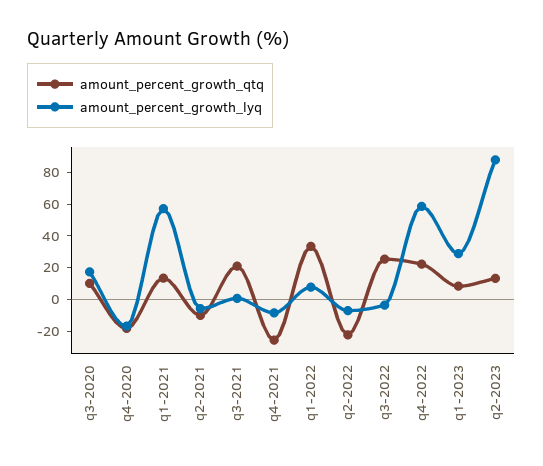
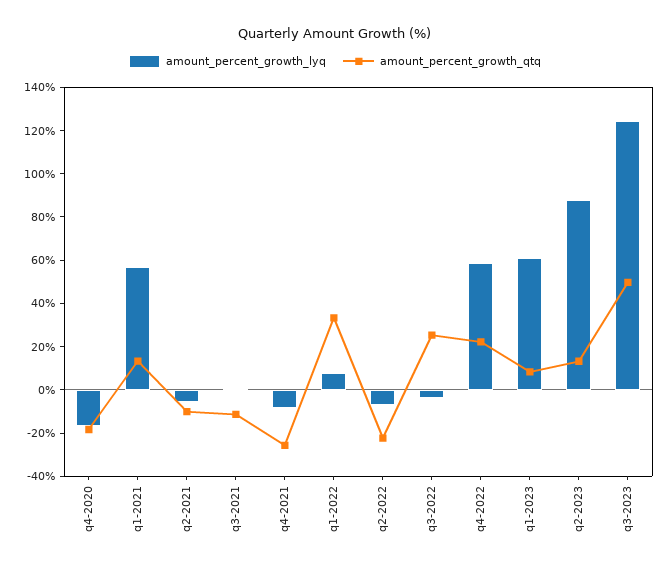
amount_percent_growth_qtq, q3-2020: 10 -> none
amount_percent_growth_lyq, q3-2020: 20 -> none
amount_percent_growth_qtq, q3-2021: 20 -> -10
amount_percent_growth_lyq, q1-2023: 30 -> 60
amount_percent_growth_lyq, q3-2023: none -> 125
amount_percent_growth_qtq, q3-2023: none -> 50

